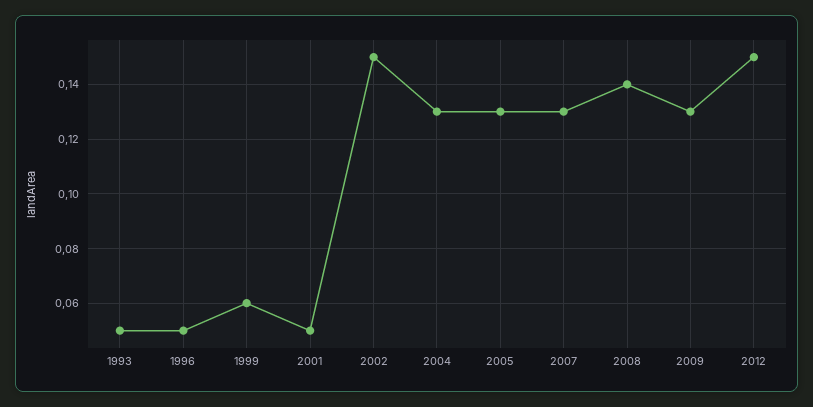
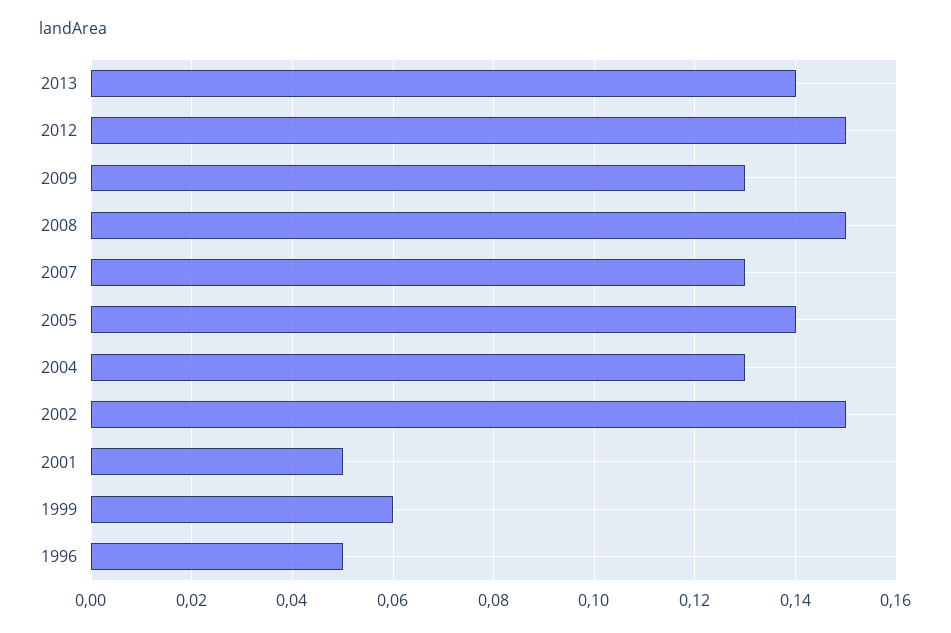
1993: 0.05 -> none
2005: 0.13 -> 0.14
2008: 0.14 -> 0.15
2013: none -> 0.14

